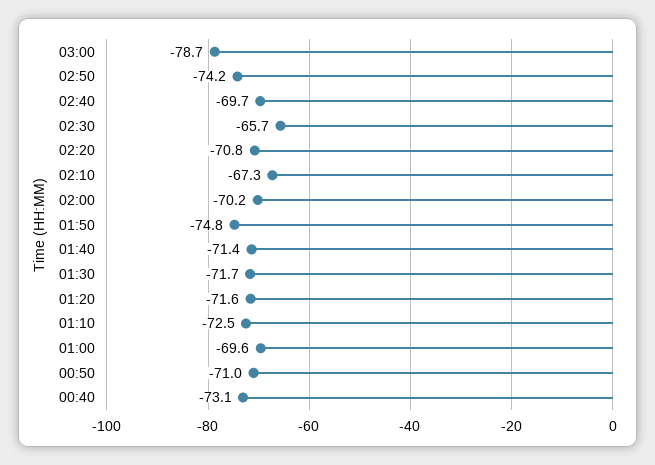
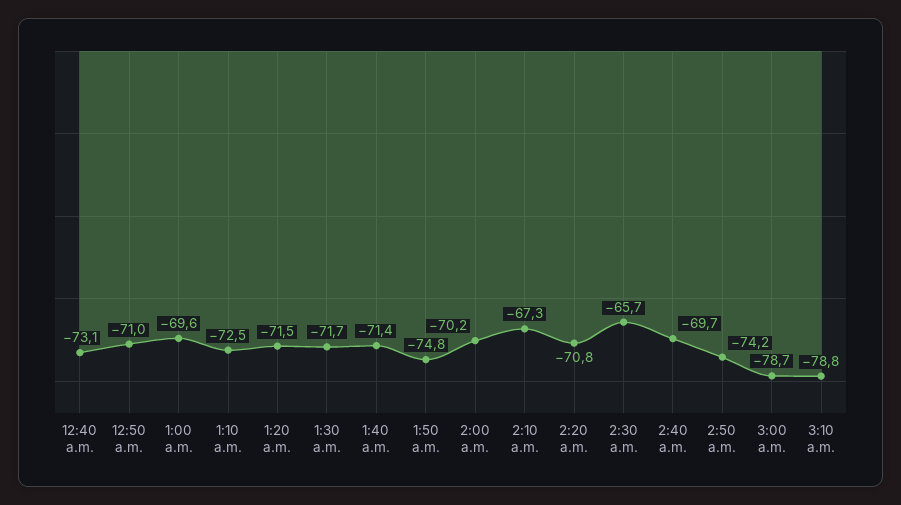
01:20: -71.6 -> -71.5
3:10 a.m.: none -> -78.8

